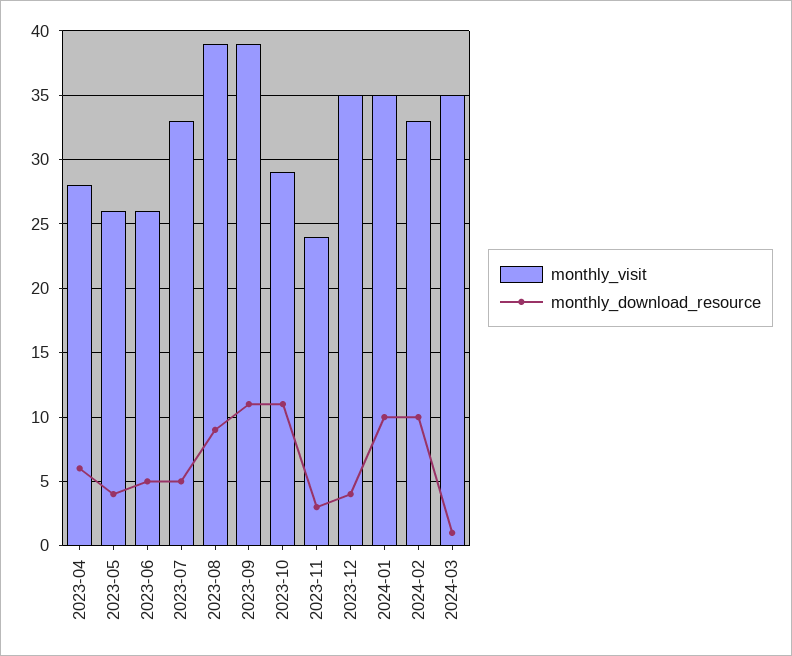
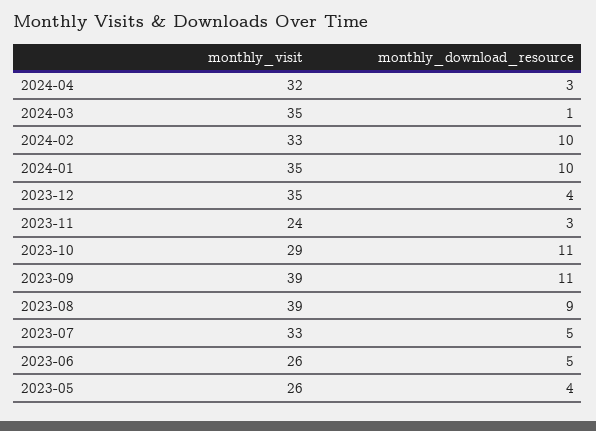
monthly_visit, 2023-04: 28 -> none
monthly_download_resource, 2023-04: 6 -> none
monthly_visit, 2024-04: none -> 32
monthly_download_resource, 2024-04: none -> 3

